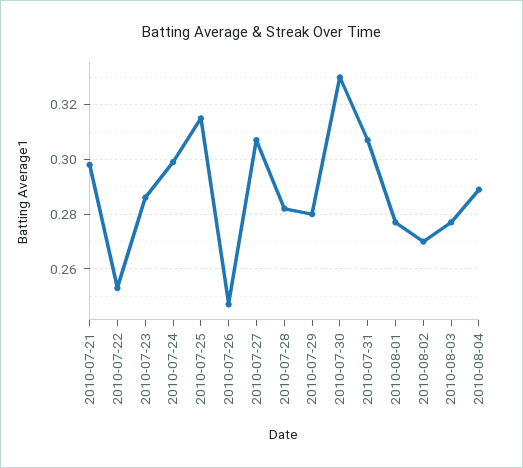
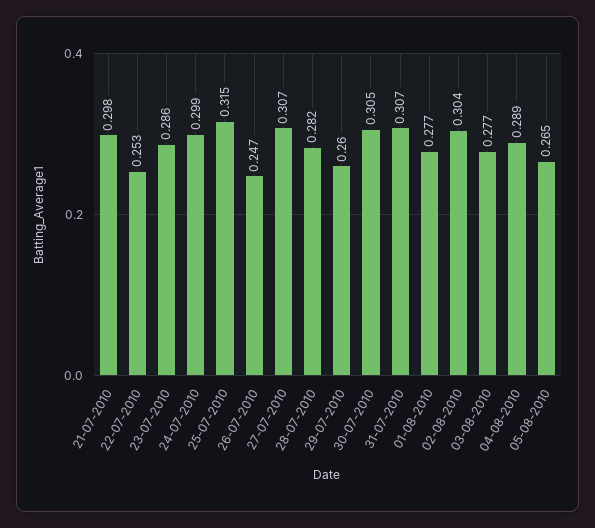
2010-07-29: 0.28 -> 0.26
2010-07-30: 0.33 -> 0.305
2010-08-02: 0.27 -> 0.304
05-08-2010: none -> 0.265

